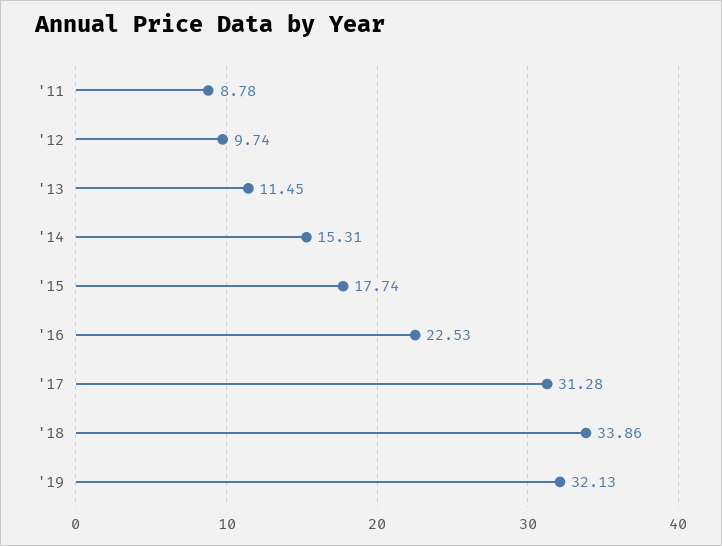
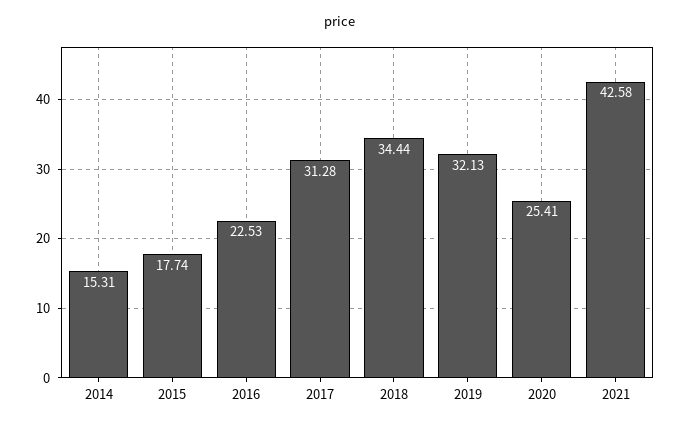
'11: 8.78 -> none
'12: 9.74 -> none
'13: 11.45 -> none
'18: 33.86 -> 34.44
2020: none -> 25.41
2021: none -> 42.58

